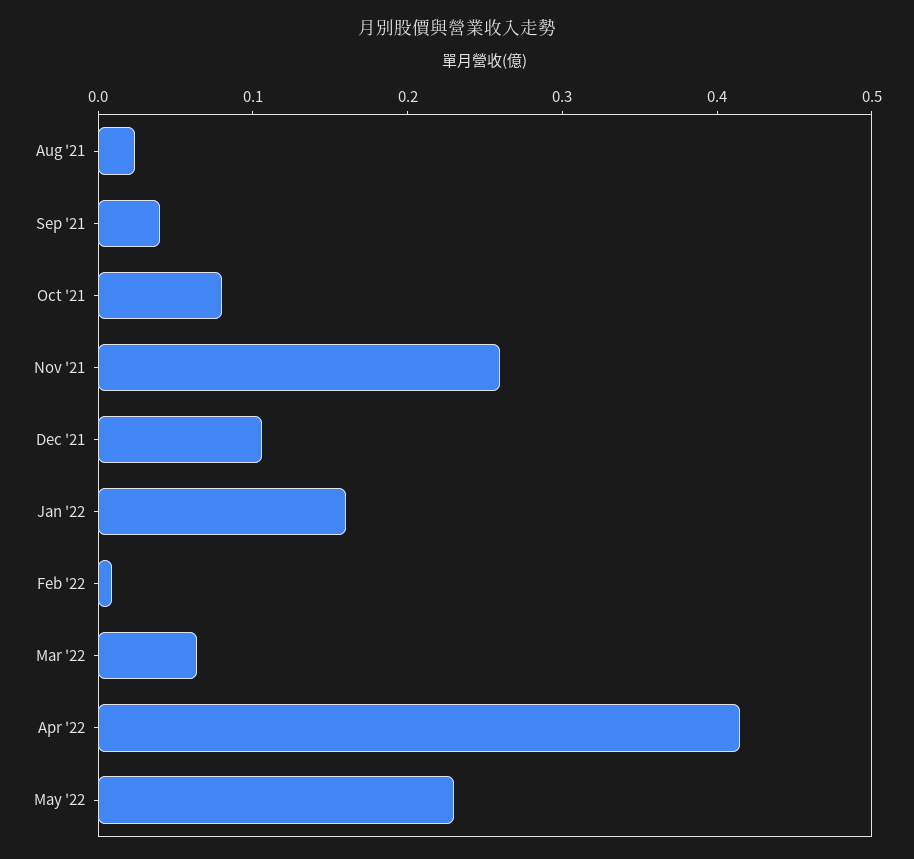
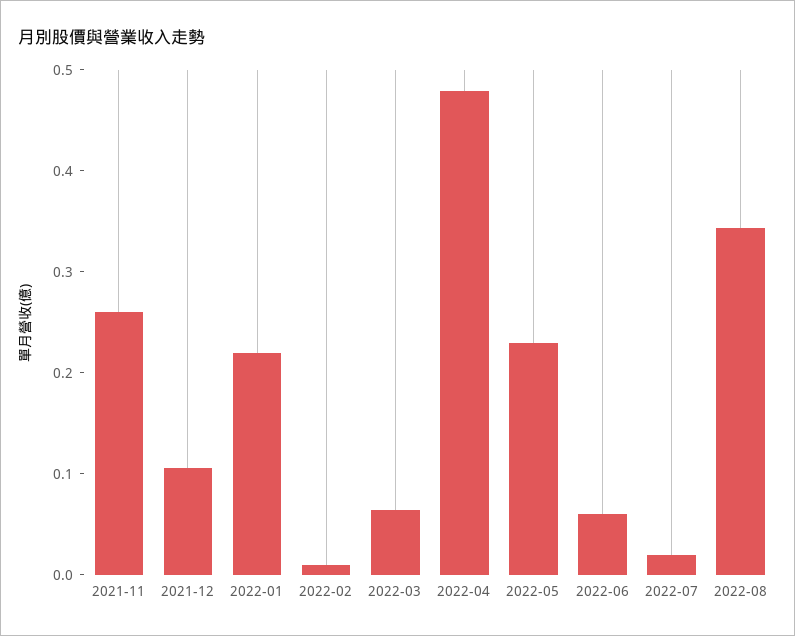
Aug '21: 0.02 -> none
Sep '21: 0.04 -> none
Oct '21: 0.08 -> none
Jan '22: 0.16 -> 0.22
Apr '22: 0.42 -> 0.48
2022-06: none -> 0.06
2022-07: none -> 0.02
2022-08: none -> 0.34

